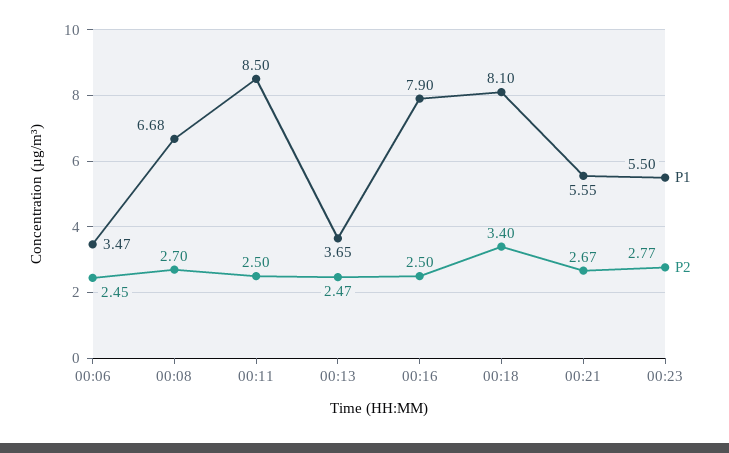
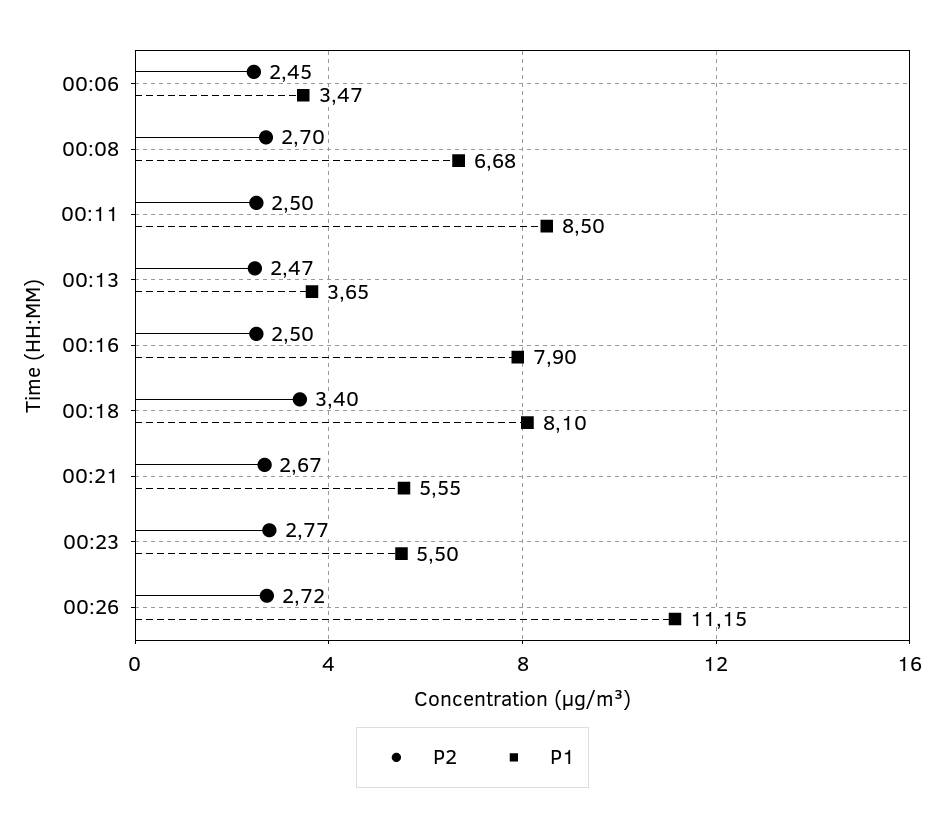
P2, 00:26: none -> 2.72
P1, 00:26: none -> 11.15

